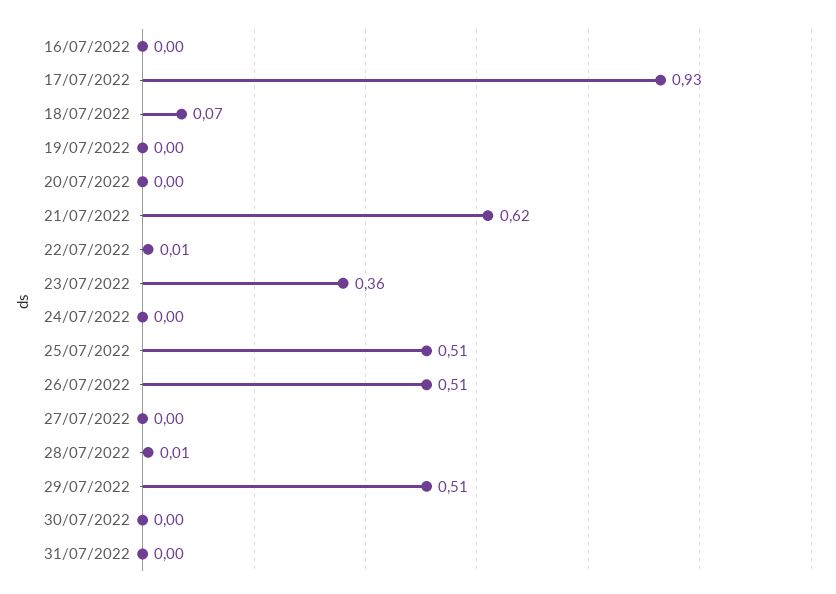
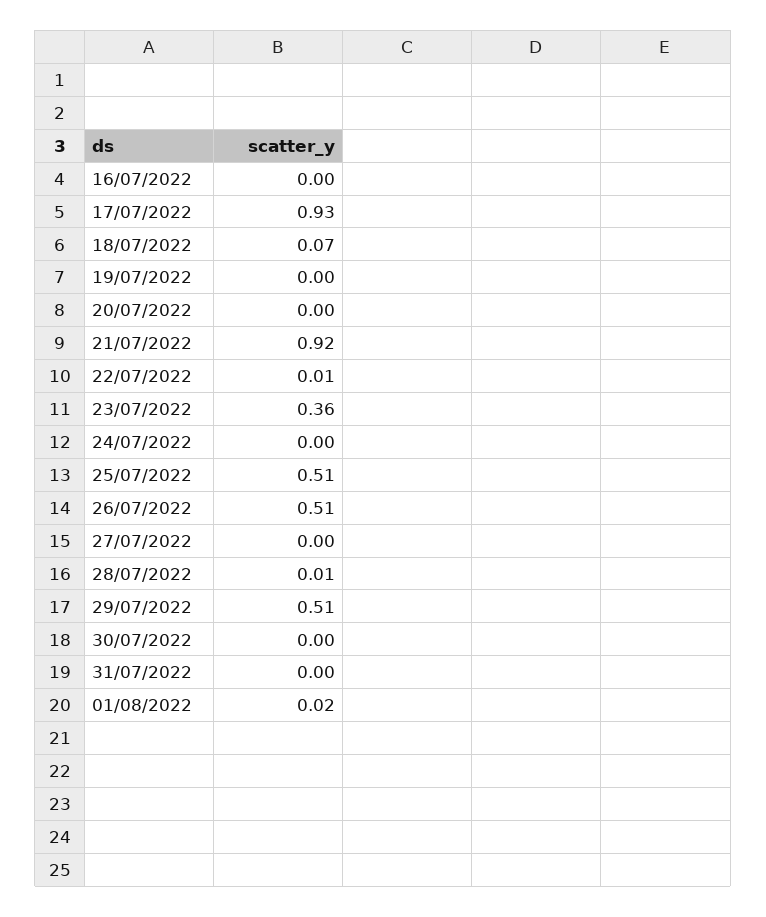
21/07/2022: 0.62 -> 0.92
01/08/2022: none -> 0.02

